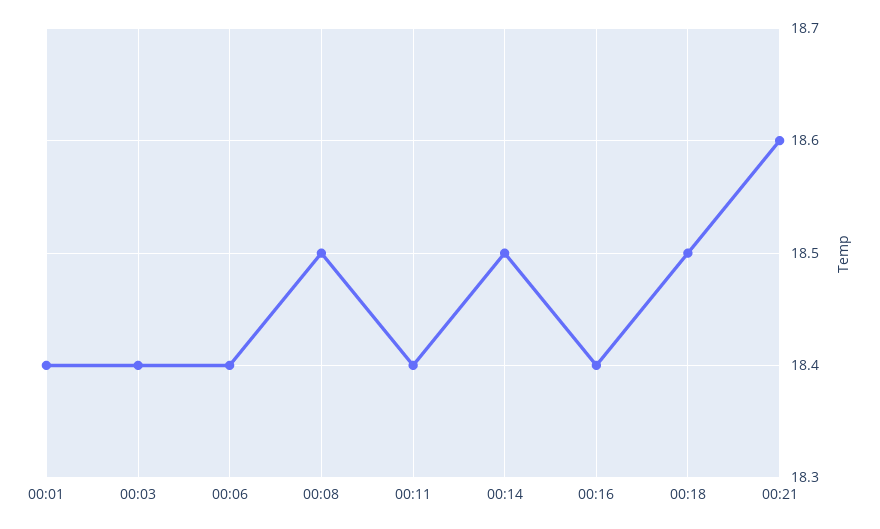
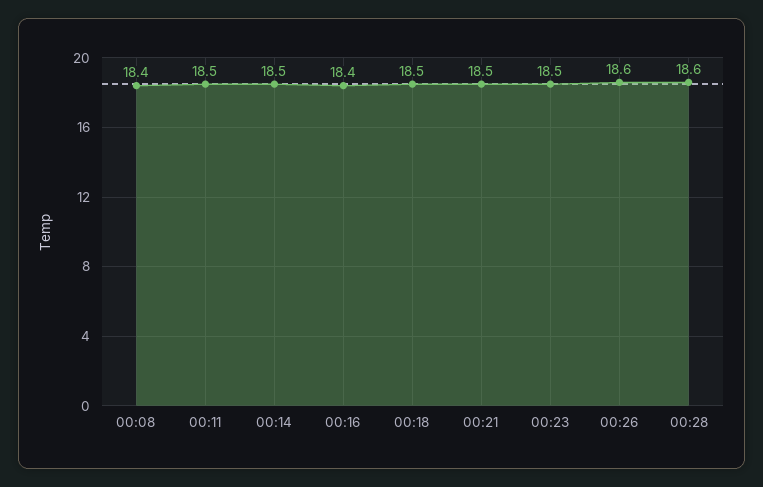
00:01: 18.4 -> none
00:03: 18.4 -> none
00:06: 18.4 -> none
00:08: 18.5 -> 18.4
00:11: 18.4 -> 18.5
00:21: 18.6 -> 18.5
00:23: none -> 18.5
00:26: none -> 18.6
00:28: none -> 18.6

